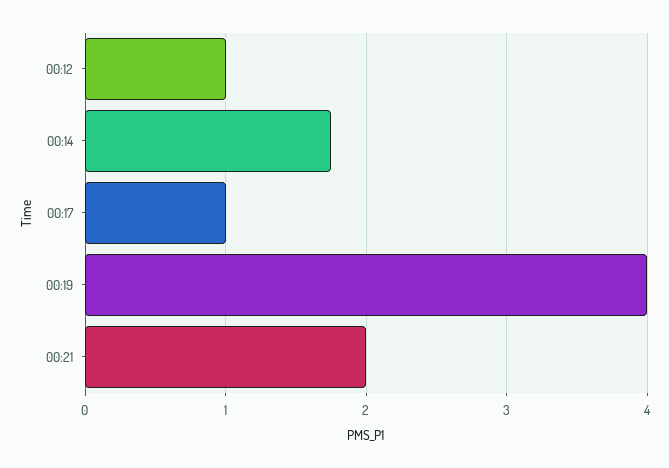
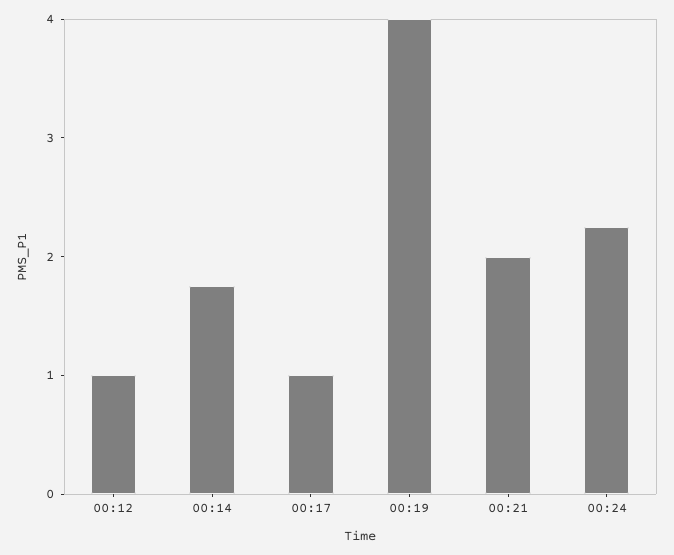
00:24: none -> 2.2

